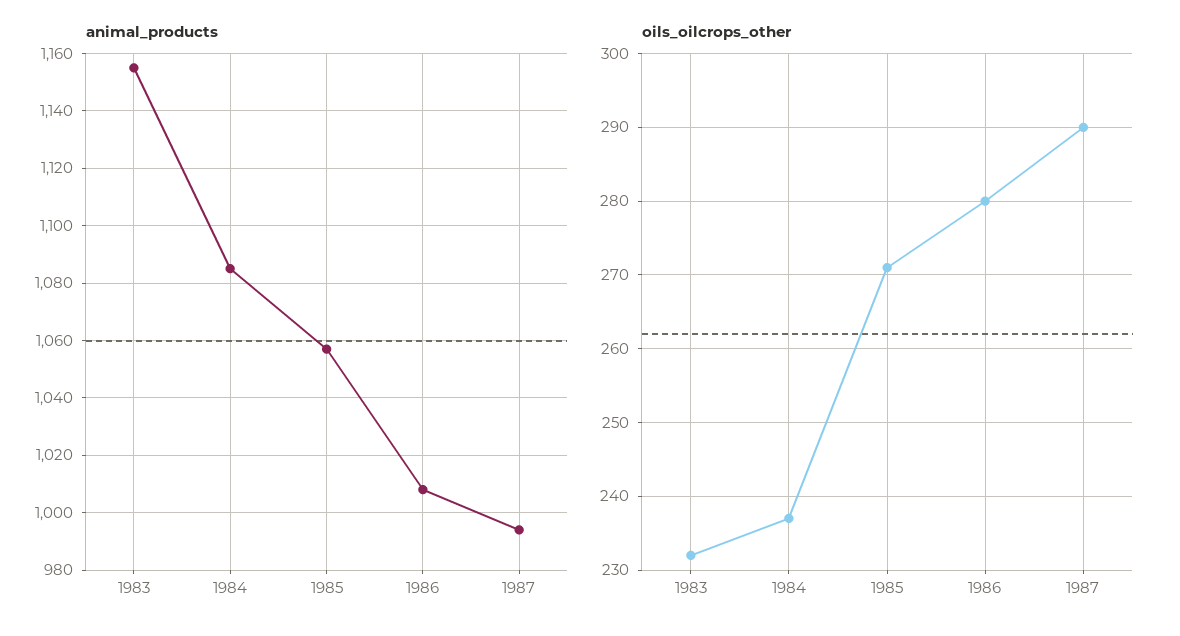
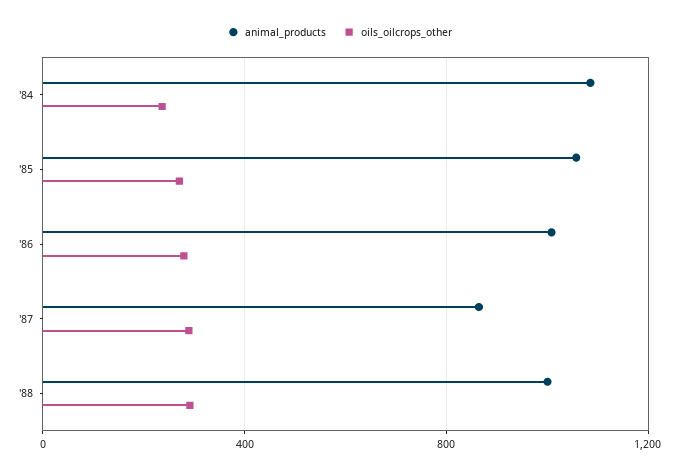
animal_products, 1983: 1155 -> none
animal_products, 1987: 995 -> 850
oils_oilcrops_other, 1983: 232 -> none
animal_products, '88: none -> 1000
oils_oilcrops_other, '88: none -> 300

